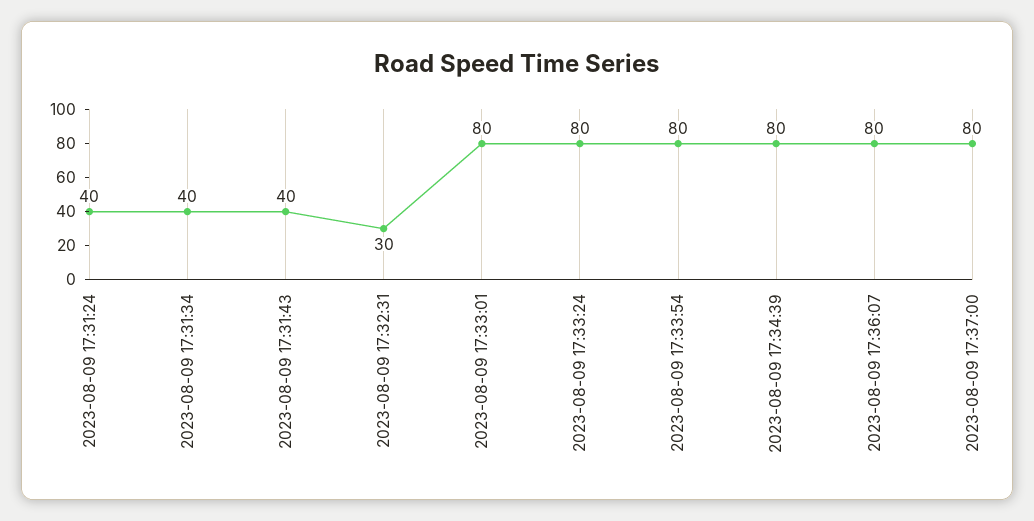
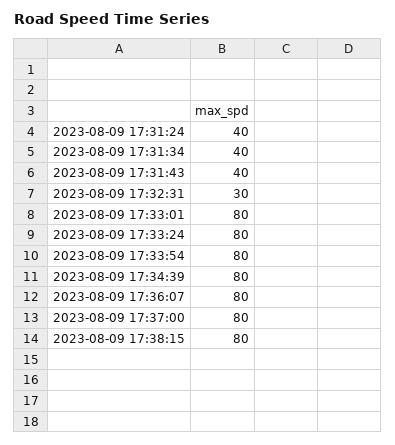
2023-08-09 17:38:15: none -> 80

